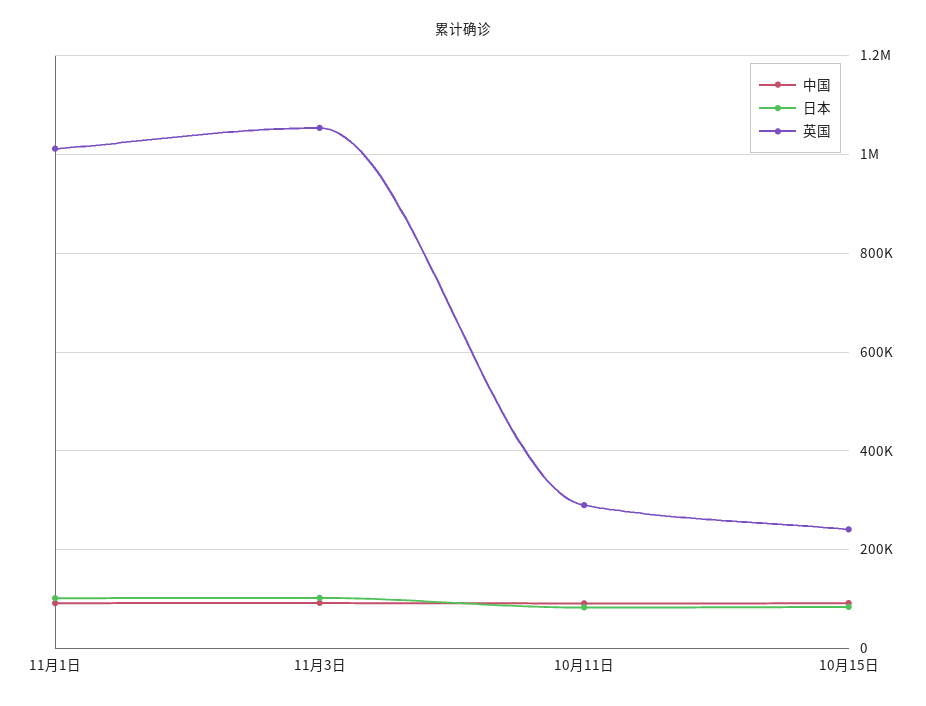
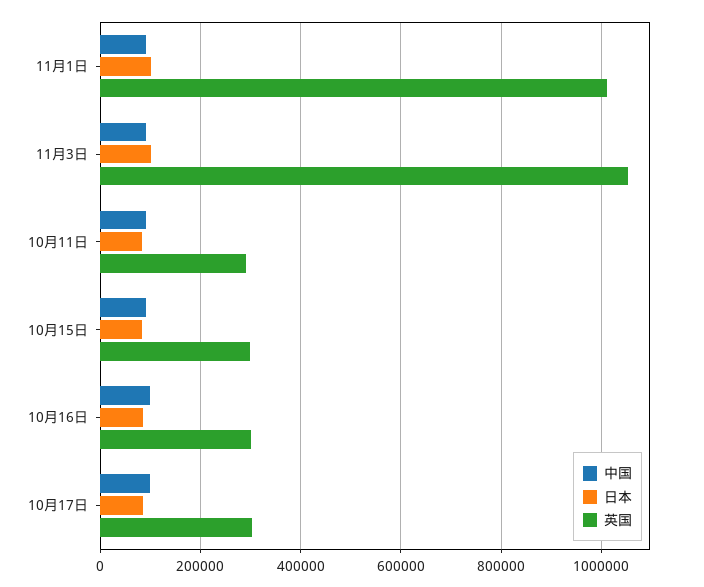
英国, 10月15日: 240000 -> 300000
中国, 10月16日: none -> 100000
日本, 10月16日: none -> 80000
英国, 10月16日: none -> 300000
中国, 10月17日: none -> 100000
日本, 10月17日: none -> 80000
英国, 10月17日: none -> 300000

